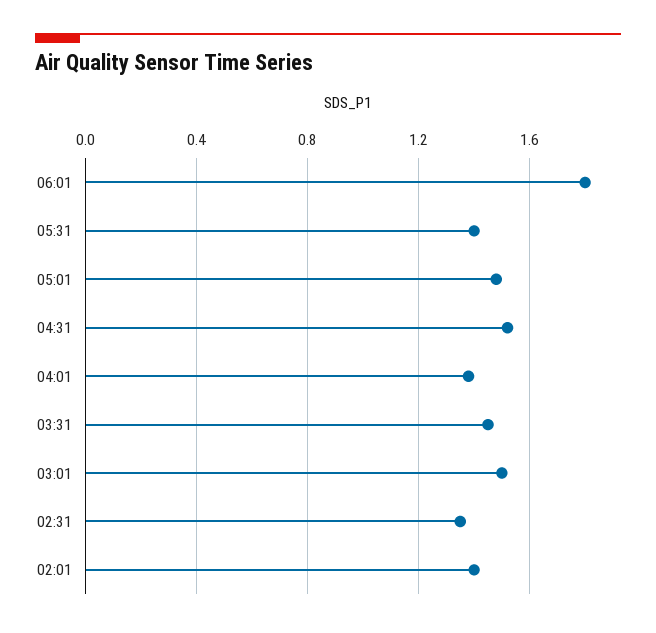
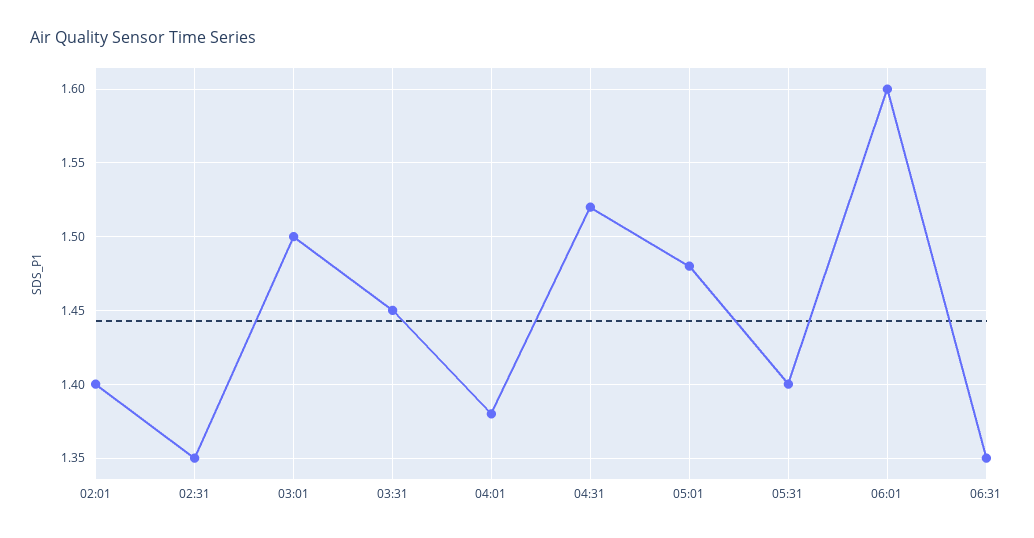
06:01: 1.8 -> 1.6
06:31: none -> 1.35

